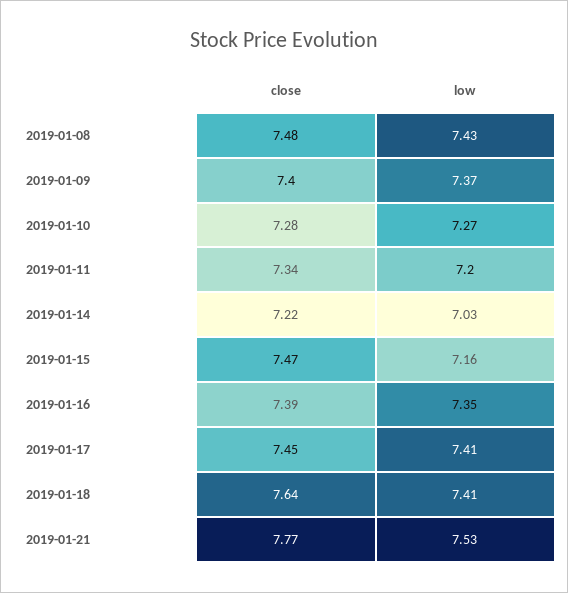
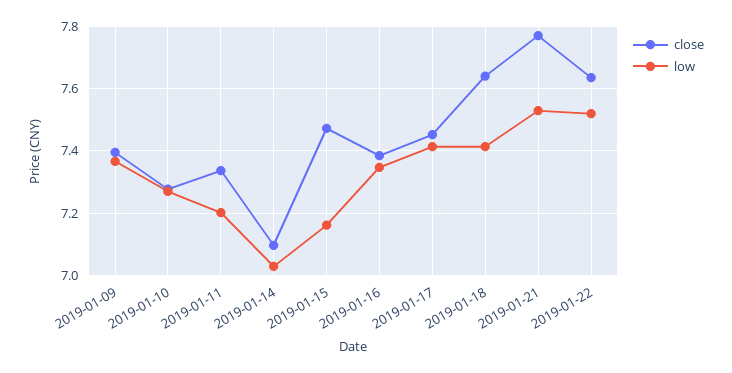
close, 2019-01-08: 7.48 -> none
low, 2019-01-08: 7.43 -> none
close, 2019-01-14: 7.22 -> 7.1
close, 2019-01-22: none -> 7.64
low, 2019-01-22: none -> 7.52

